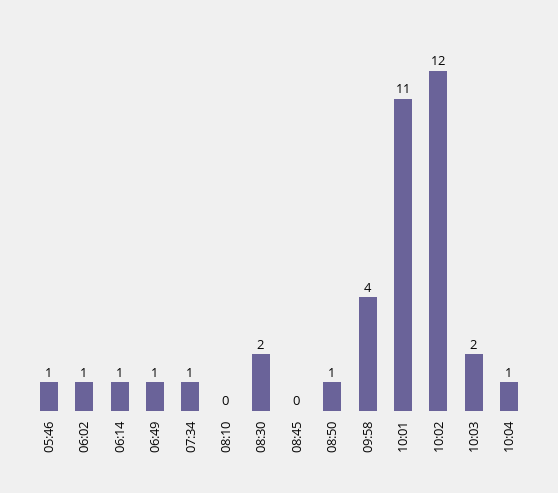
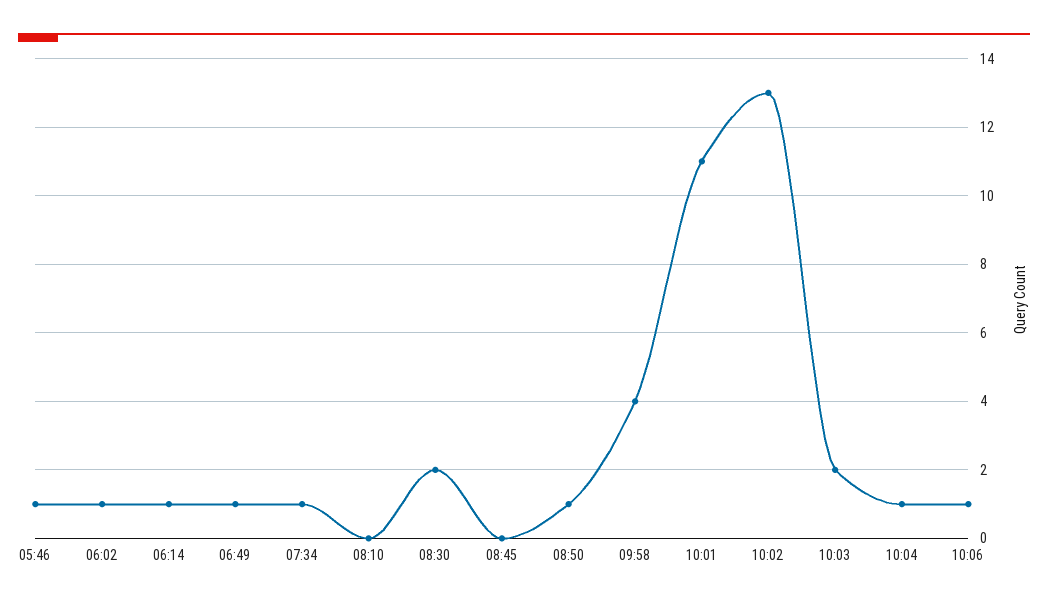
10:02: 12 -> 13
10:06: none -> 1

